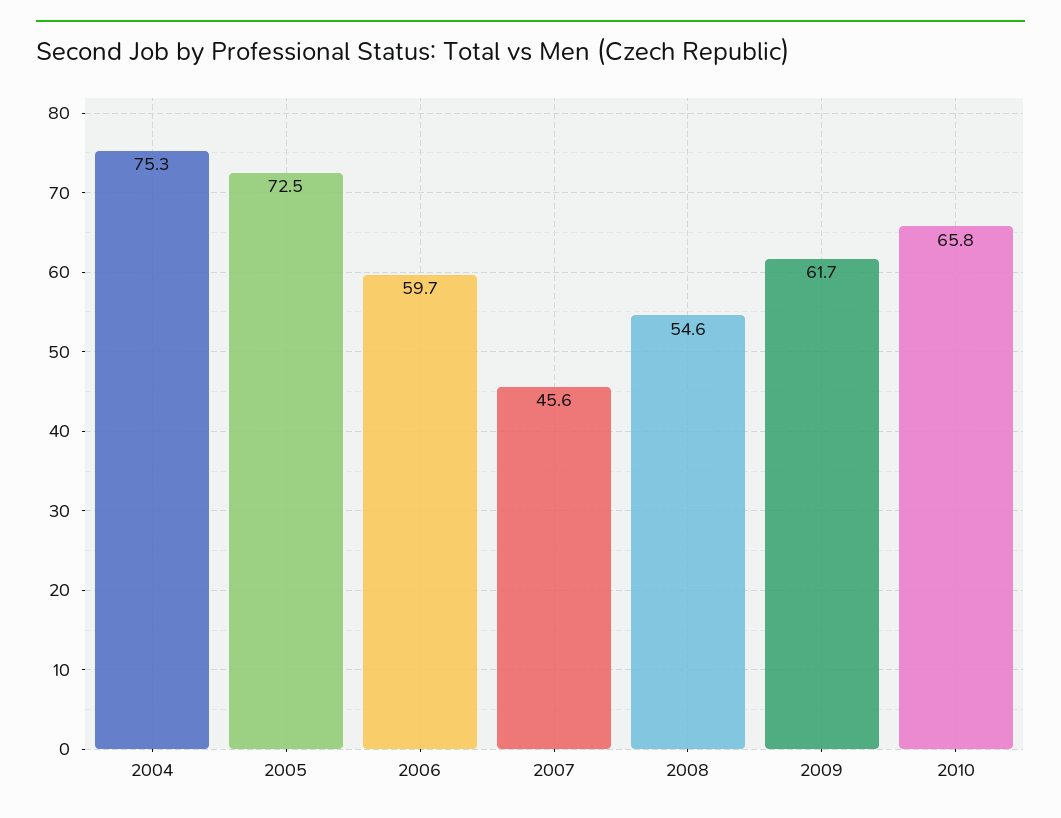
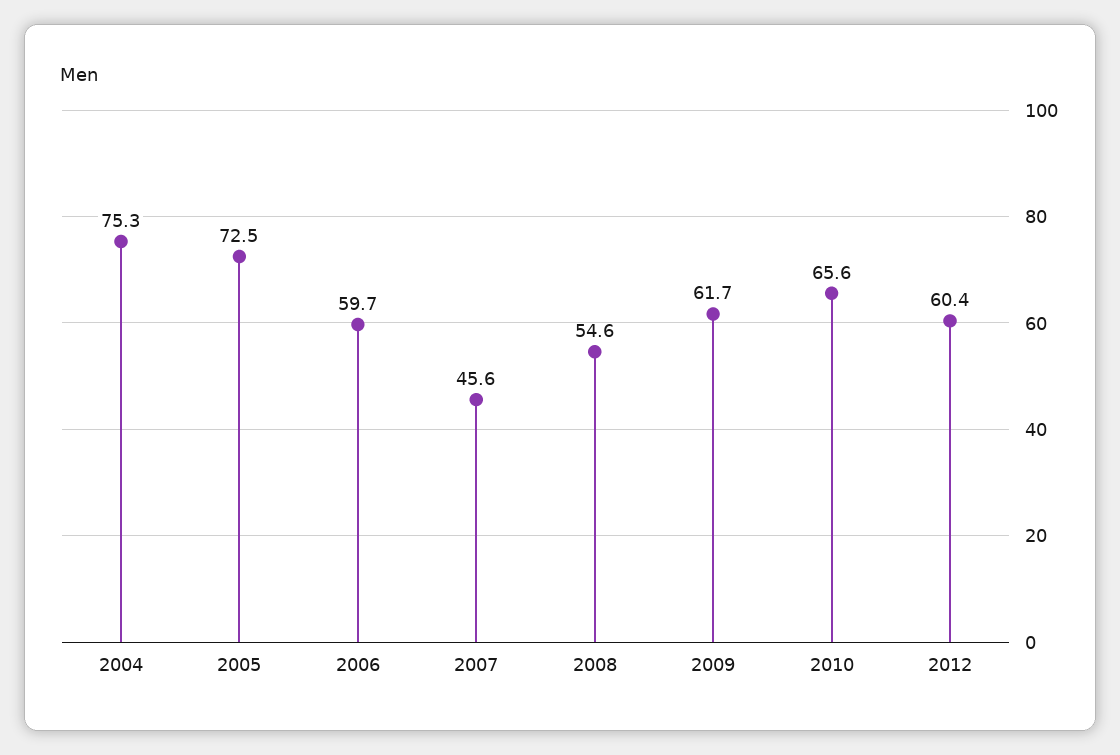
2010: 65.8 -> 65.6
2012: none -> 60.4

